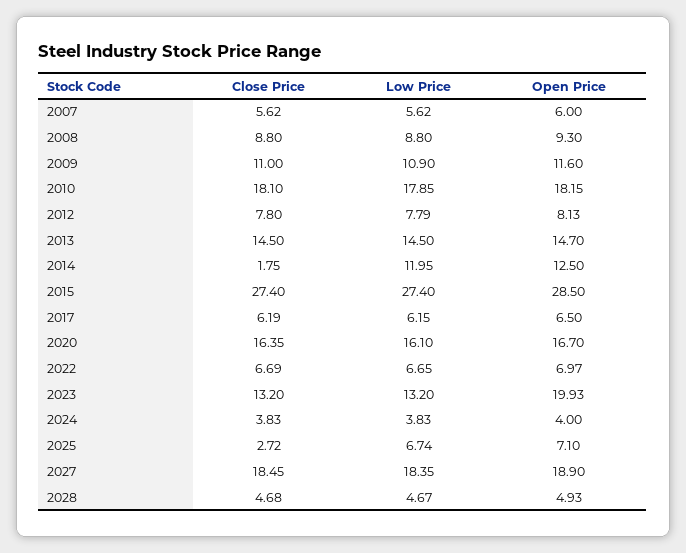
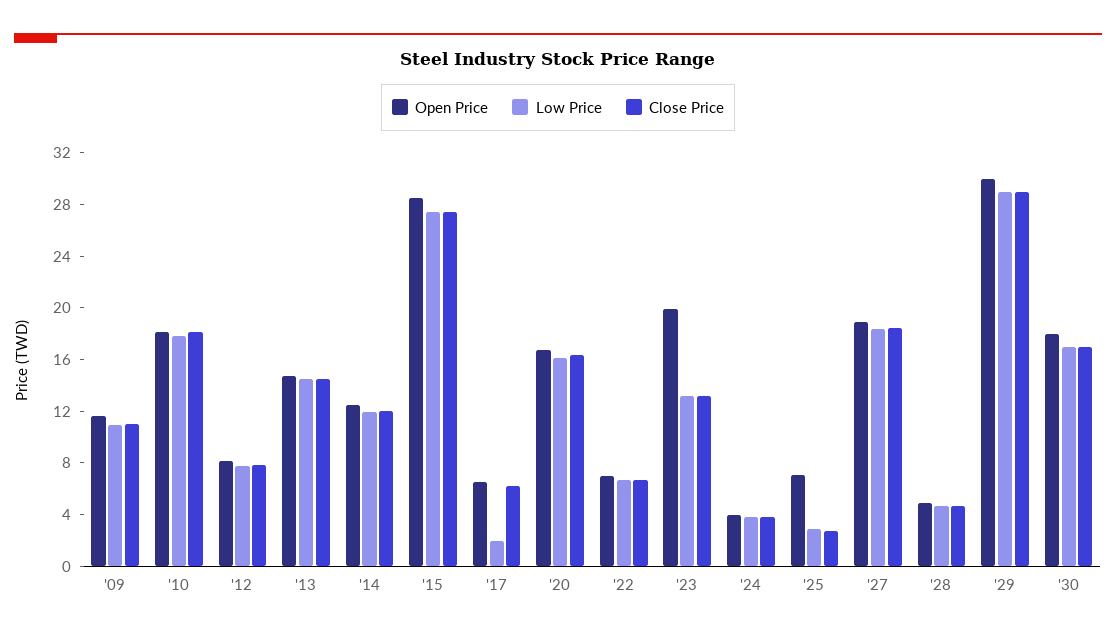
Close Price, 2007: 5.62 -> none
Low Price, 2007: 5.62 -> none
Open Price, 2007: 6 -> none
Close Price, 2008: 8.8 -> none
Low Price, 2008: 8.8 -> none
Open Price, 2008: 9.3 -> none
Close Price, 2014: 1.75 -> 12
Low Price, 2017: 6.15 -> 2
Low Price, 2025: 6.74 -> 3
Open Price, '29: none -> 30
Low Price, '29: none -> 29
Close Price, '29: none -> 29
Open Price, '30: none -> 18
Low Price, '30: none -> 17
Close Price, '30: none -> 17

